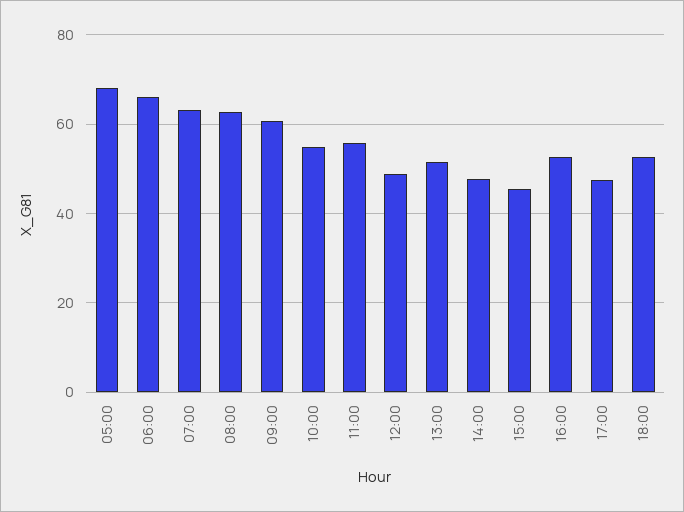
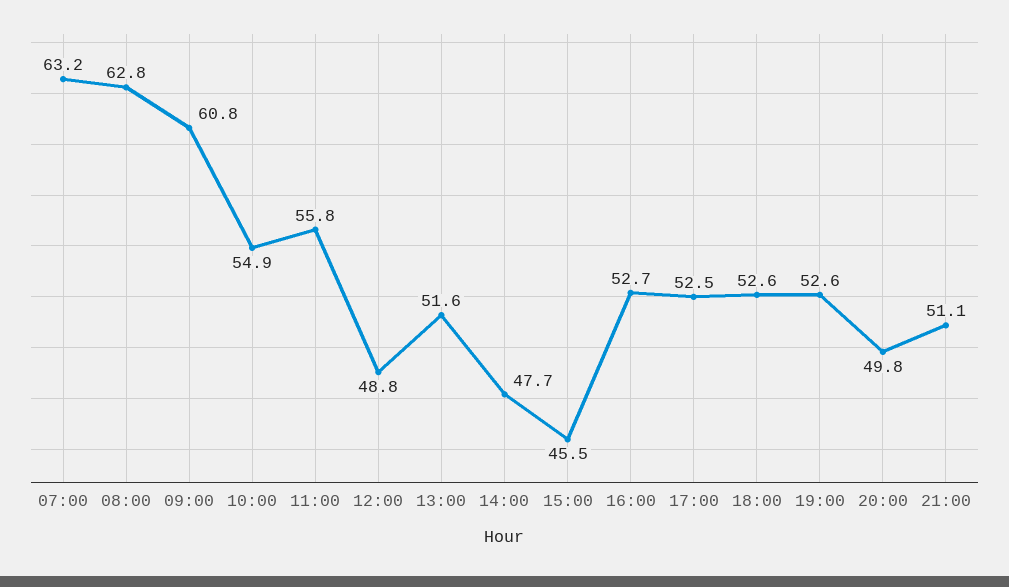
05:00: 68 -> none
06:00: 66 -> none
17:00: 48 -> 52.5
19:00: none -> 52.6
20:00: none -> 49.8
21:00: none -> 51.1

